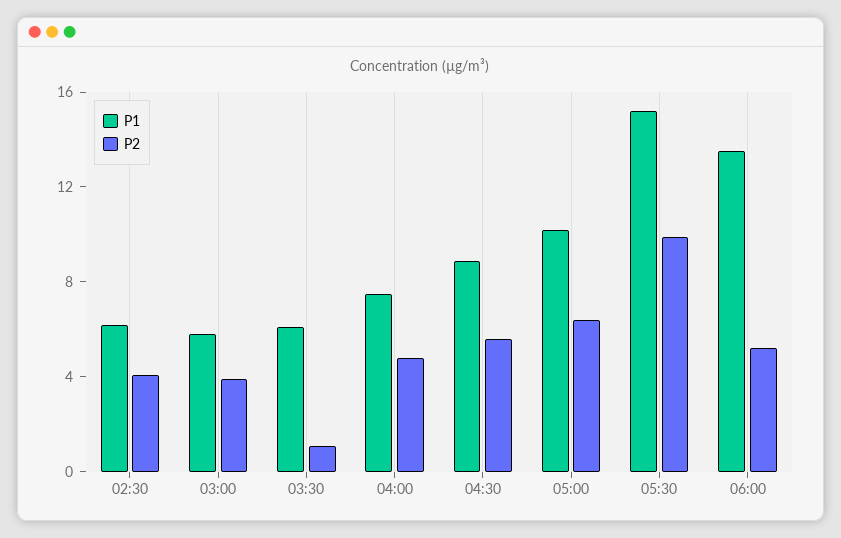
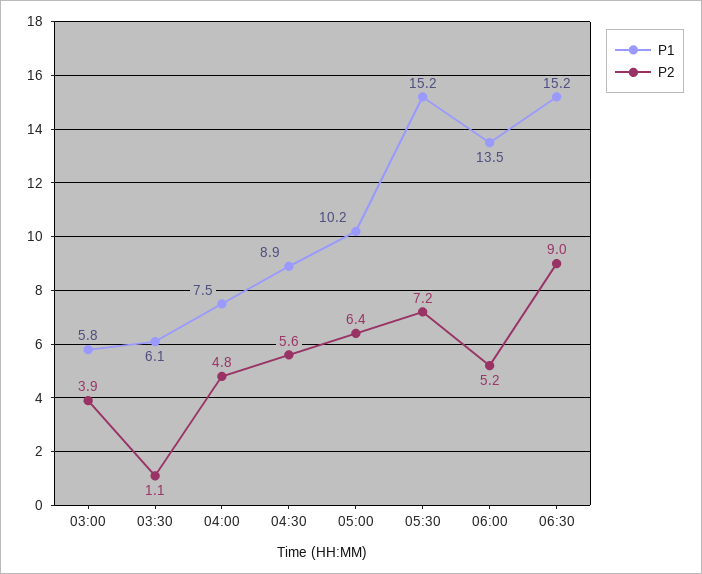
P1, 02:30: 6 -> none
P2, 02:30: 4 -> none
P2, 05:30: 10 -> 7.2
P1, 06:30: none -> 15.2
P2, 06:30: none -> 9

